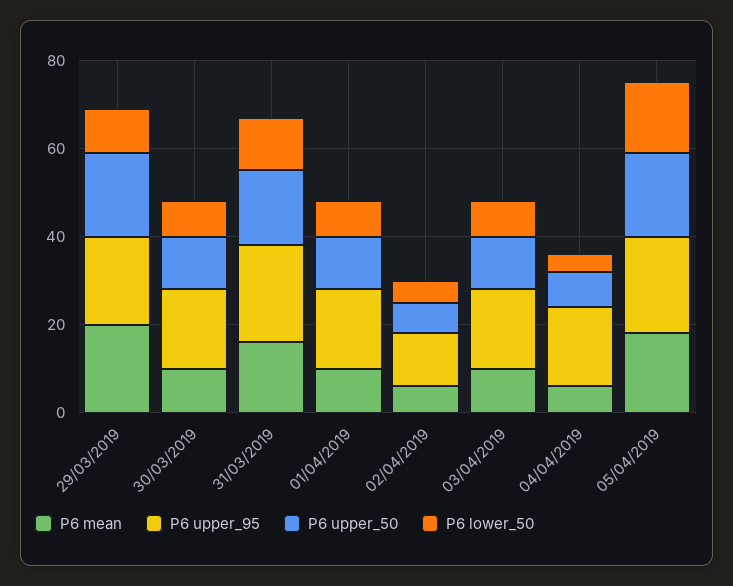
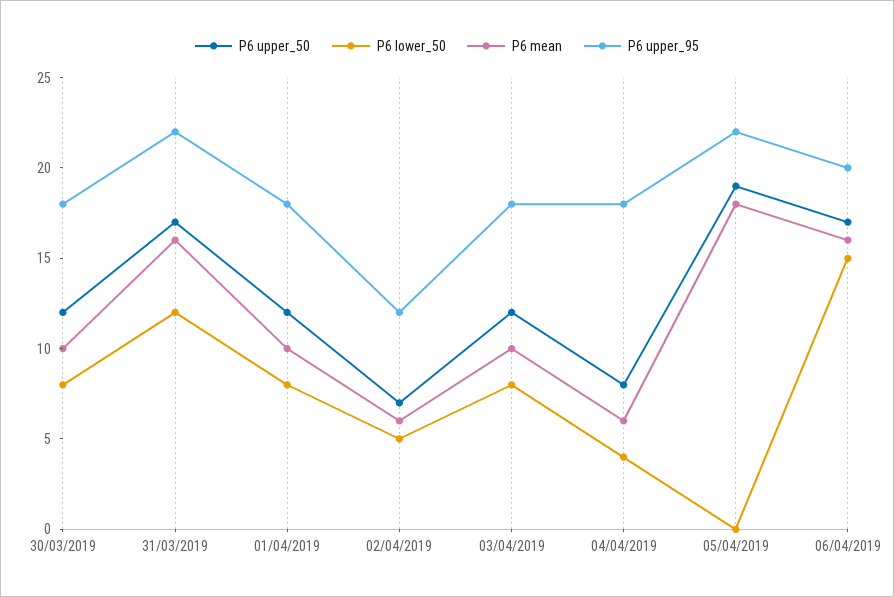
P6 mean, 29/03/2019: 20 -> none
P6 upper_95, 29/03/2019: 20 -> none
P6 upper_50, 29/03/2019: 20 -> none
P6 lower_50, 29/03/2019: 10 -> none
P6 lower_50, 05/04/2019: 15 -> 0
P6 upper_50, 06/04/2019: none -> 17
P6 lower_50, 06/04/2019: none -> 15
P6 mean, 06/04/2019: none -> 16
P6 upper_95, 06/04/2019: none -> 20

